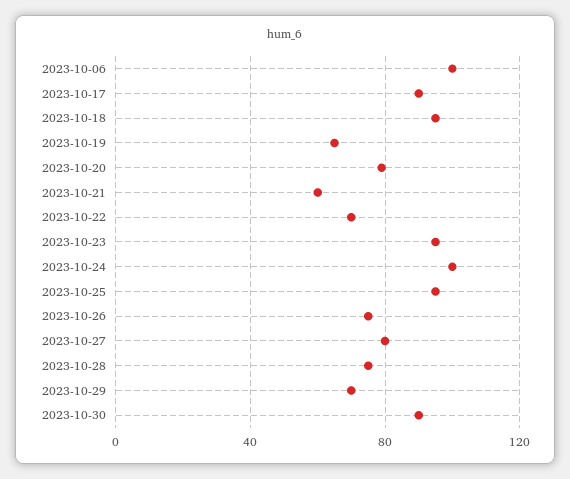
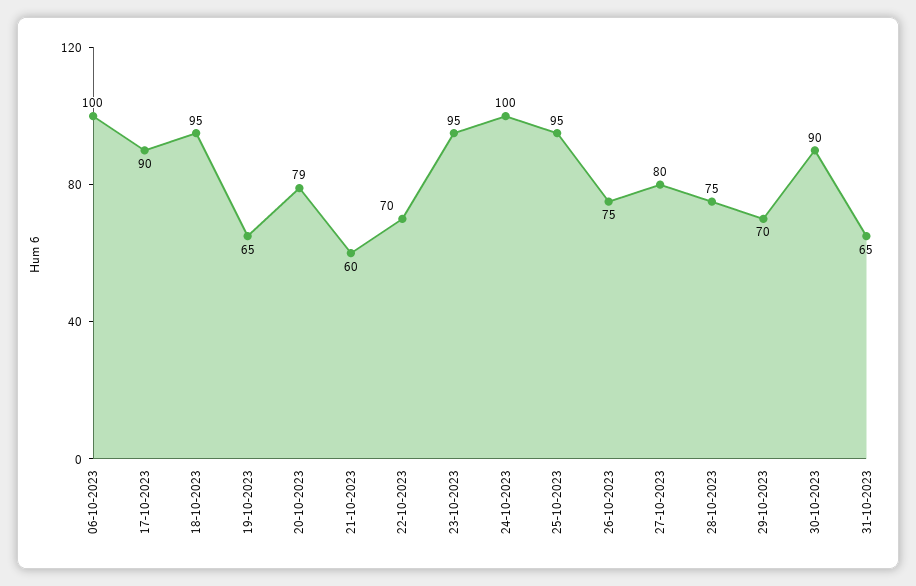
31-10-2023: none -> 65

